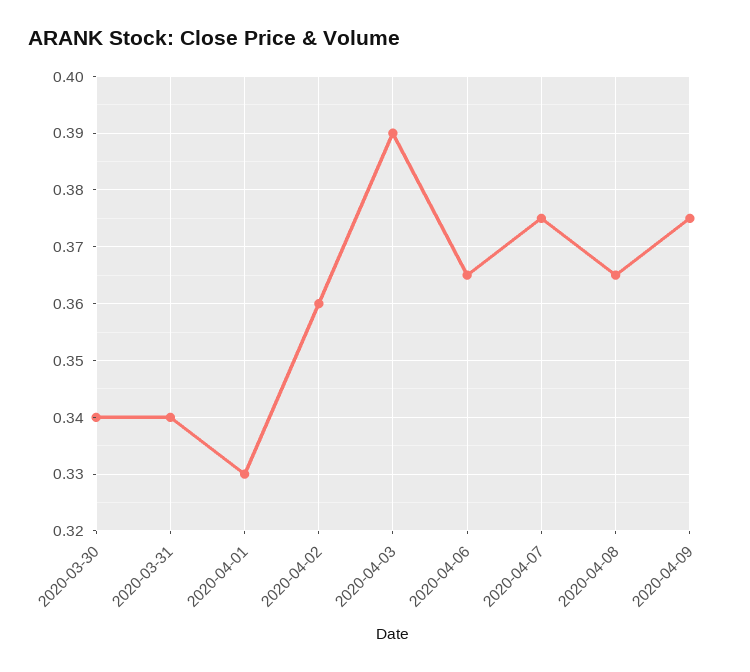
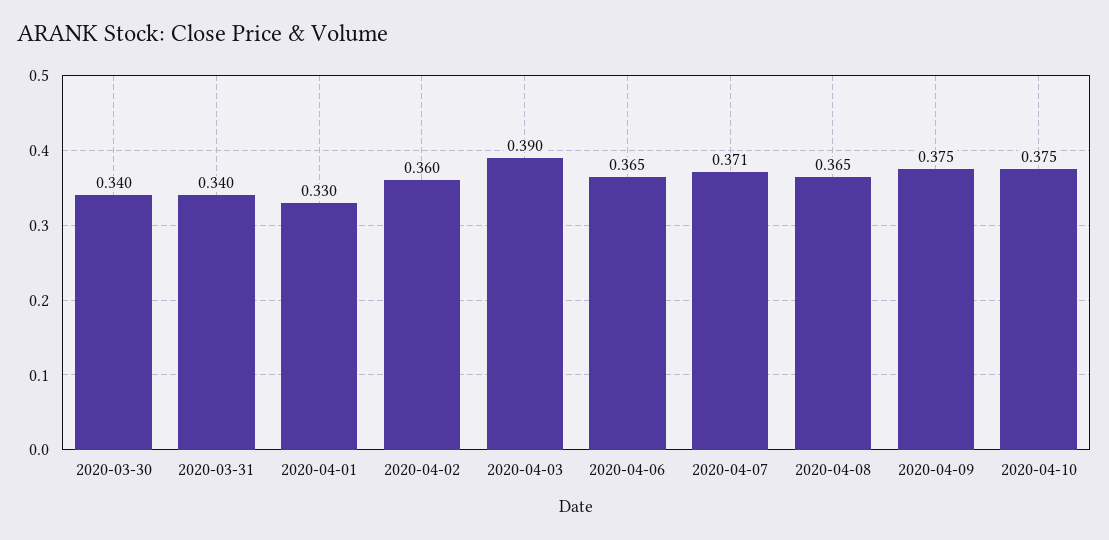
2020-04-07: 0.375 -> 0.371
2020-04-10: none -> 0.375

